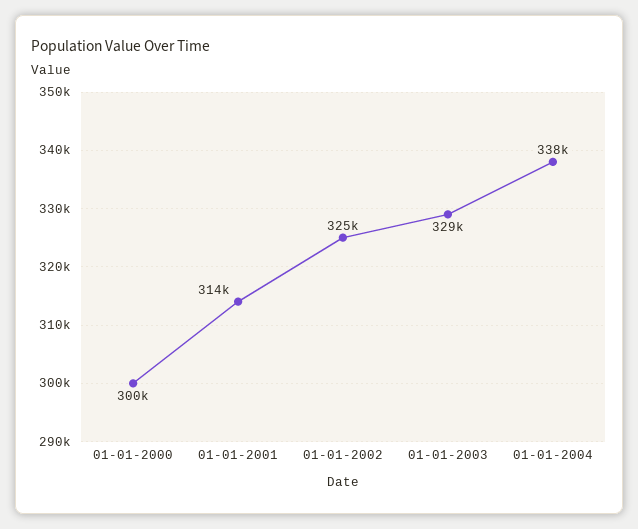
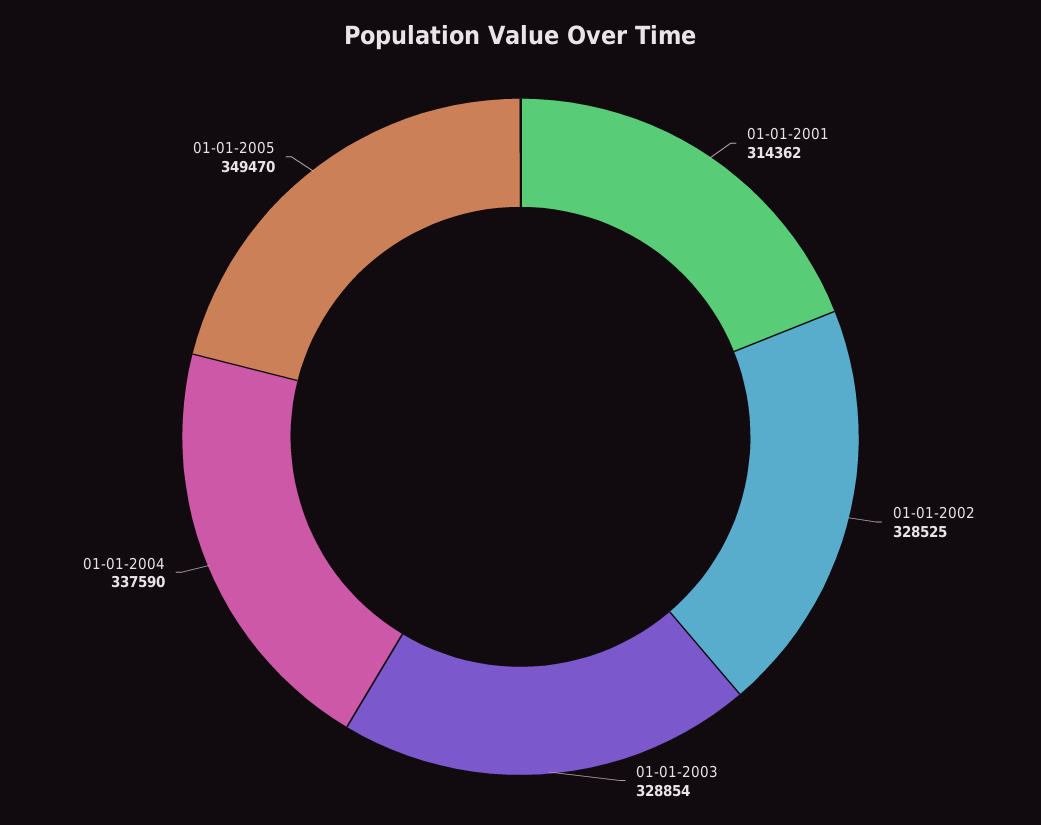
01-01-2000: 300000 -> none
01-01-2002: 325000 -> 328525
01-01-2005: none -> 349470

